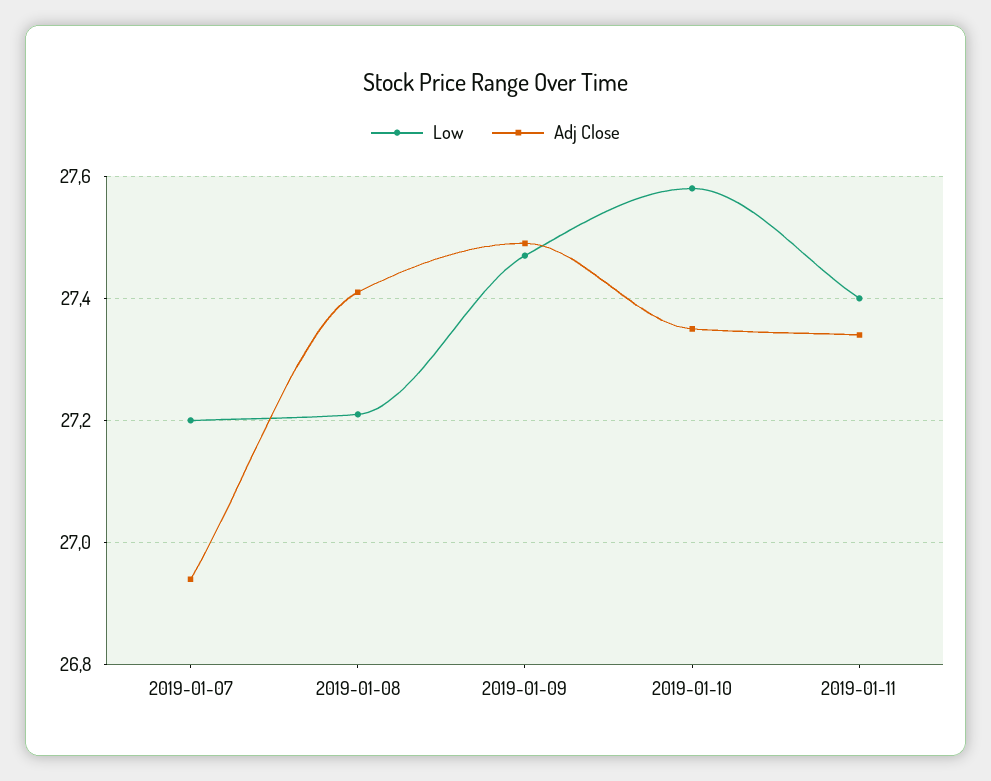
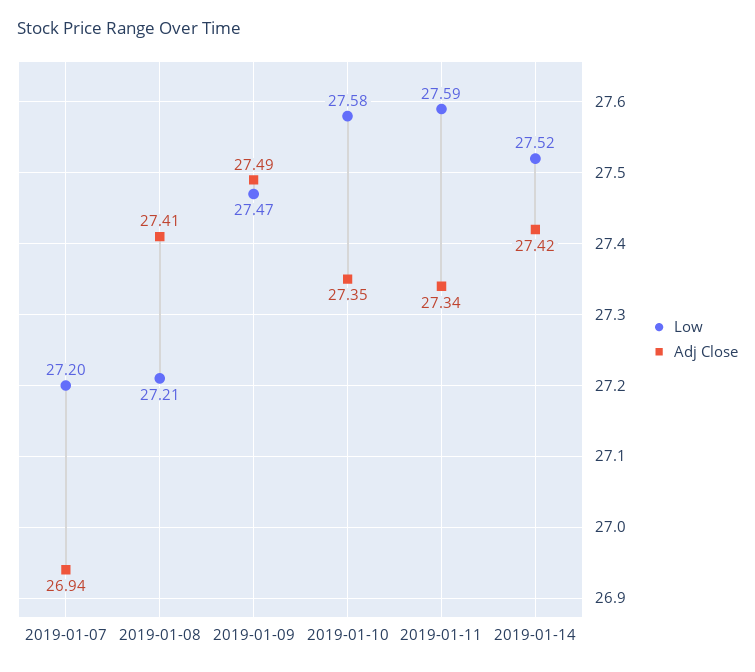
Low, 2019-01-11: 27.4 -> 27.59
Low, 2019-01-14: none -> 27.52
Adj Close, 2019-01-14: none -> 27.42

